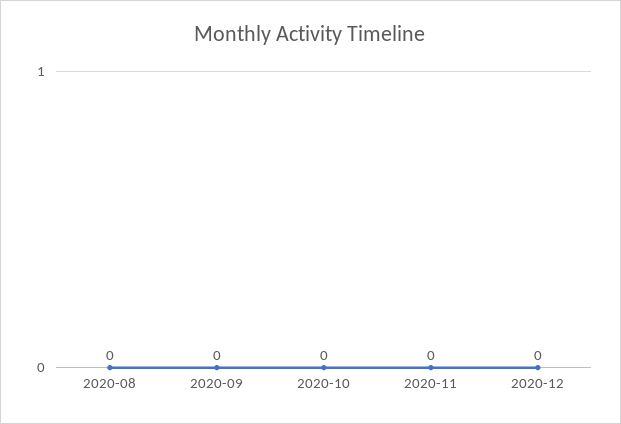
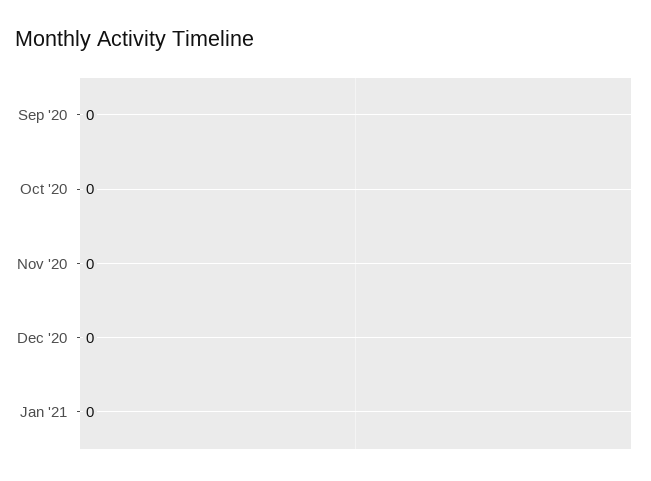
2020-08: 0 -> none
Jan '21: none -> 0

